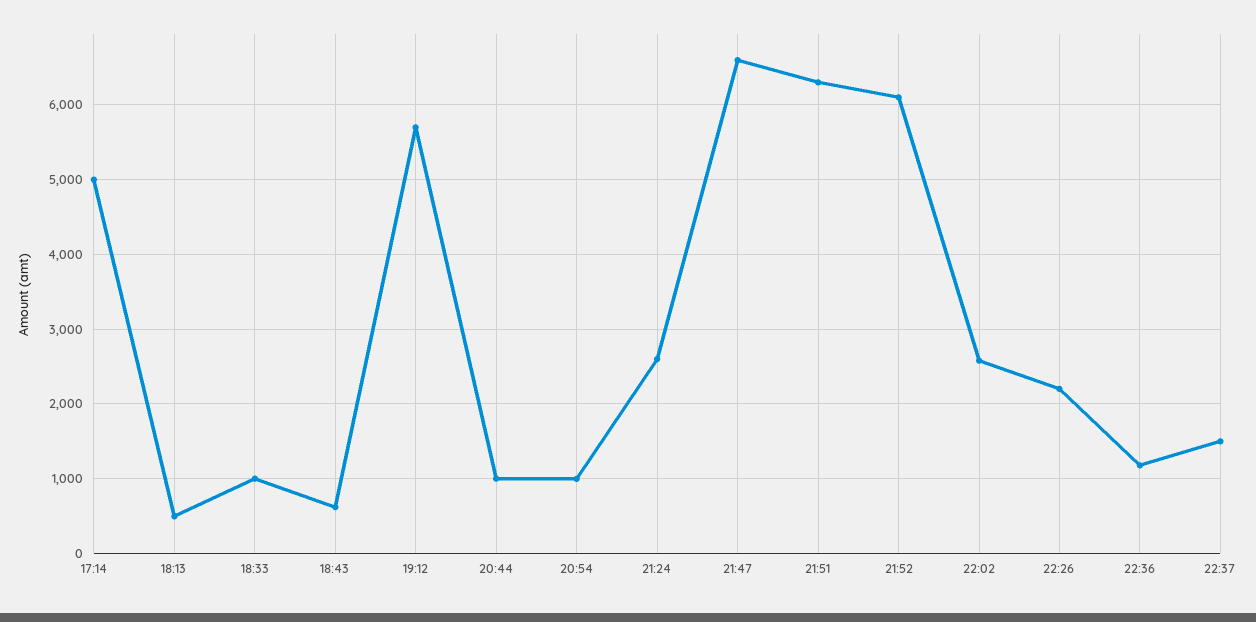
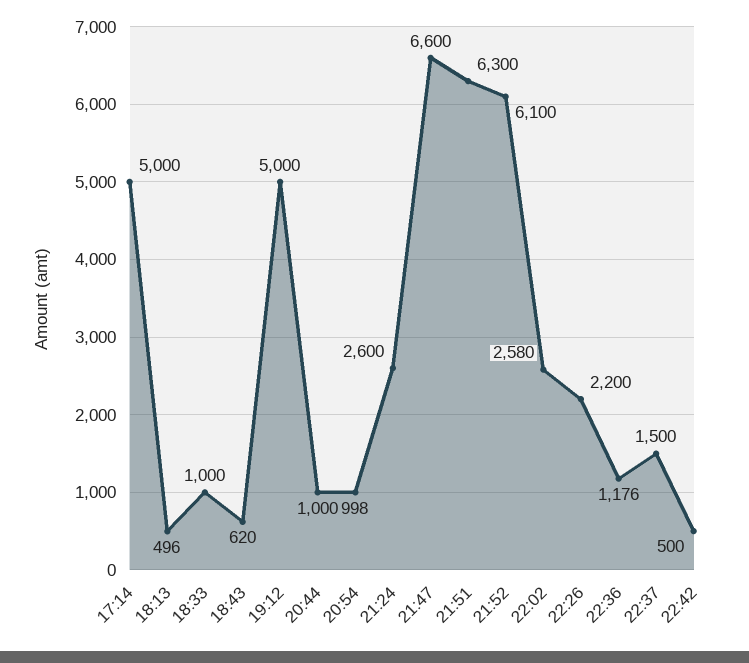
19:12: 5700 -> 5000
22:42: none -> 500

